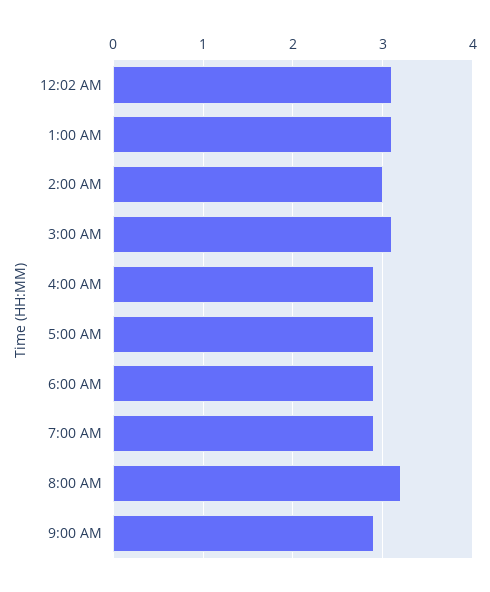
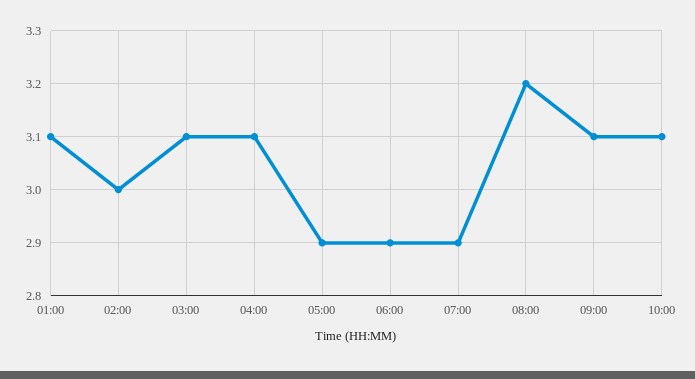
12:02 AM: 3.1 -> none
4:00 AM: 2.9 -> 3.1
9:00 AM: 2.9 -> 3.1
10:00: none -> 3.1

